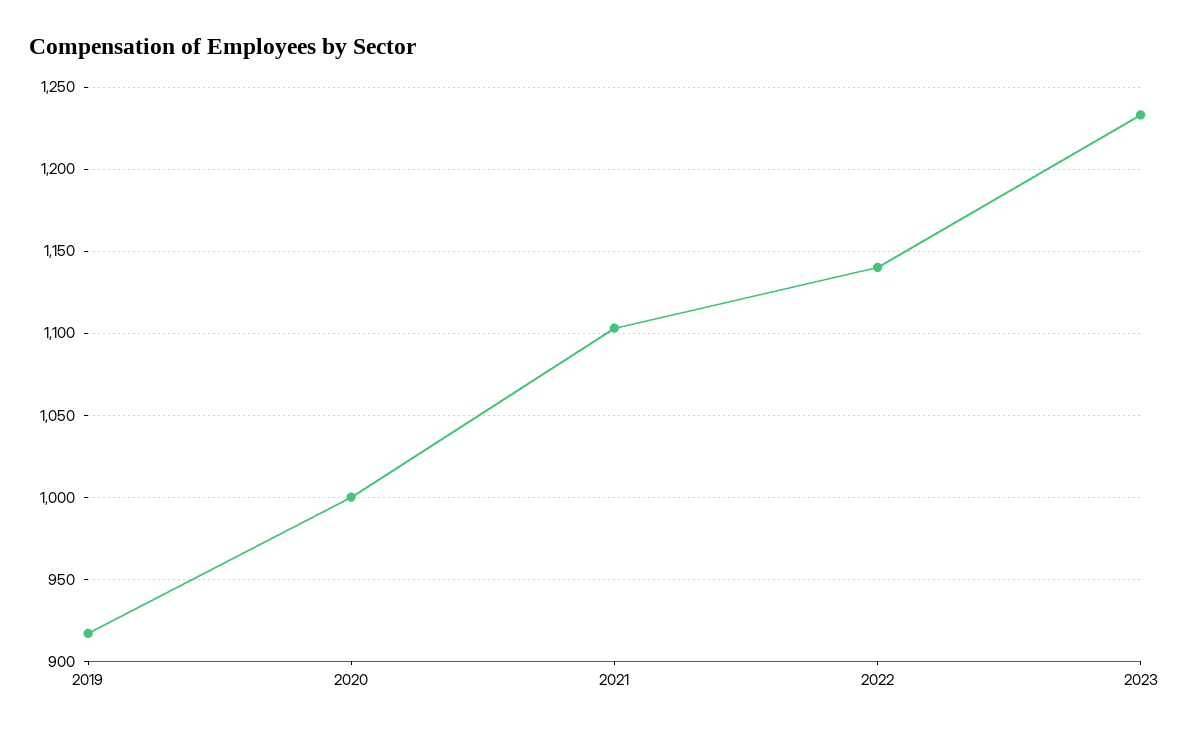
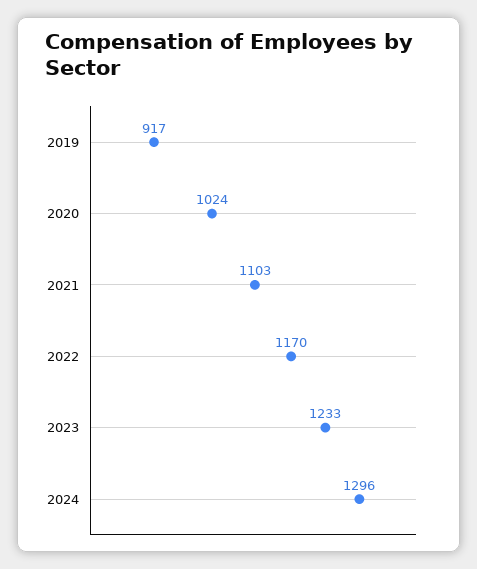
2020: 1000 -> 1024
2022: 1140 -> 1170
2024: none -> 1296

